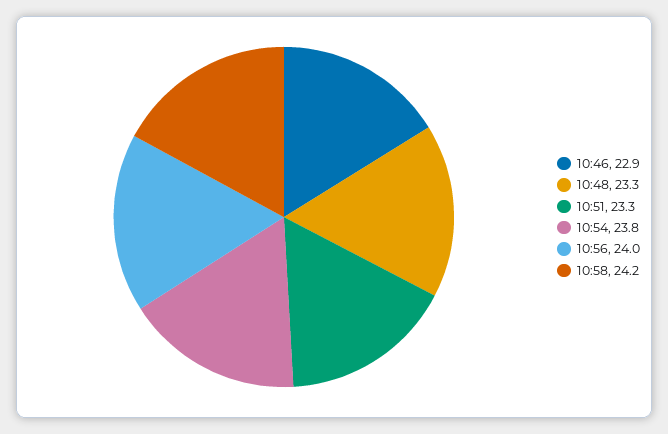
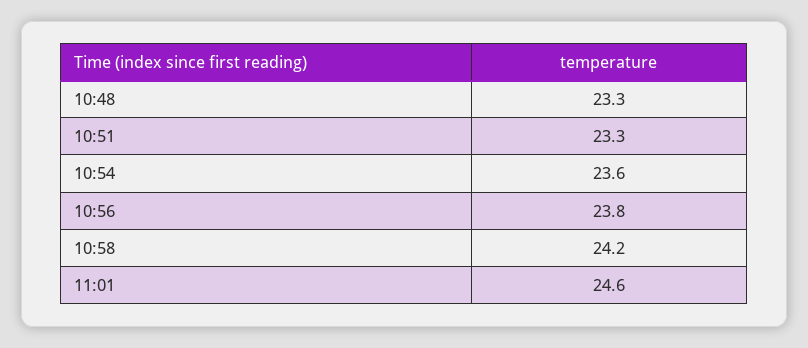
10:46: 22.9 -> none
10:54: 23.8 -> 23.6
10:56: 24 -> 23.8
11:01: none -> 24.6

